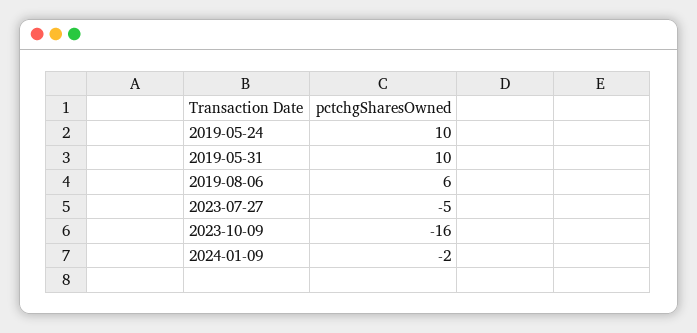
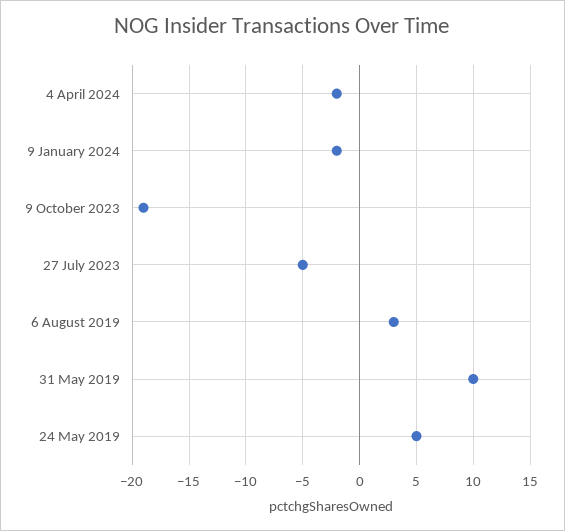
2019-05-24: 10 -> 5
2019-08-06: 6 -> 3
2023-10-09: -16 -> -19
4 April 2024: none -> -2

